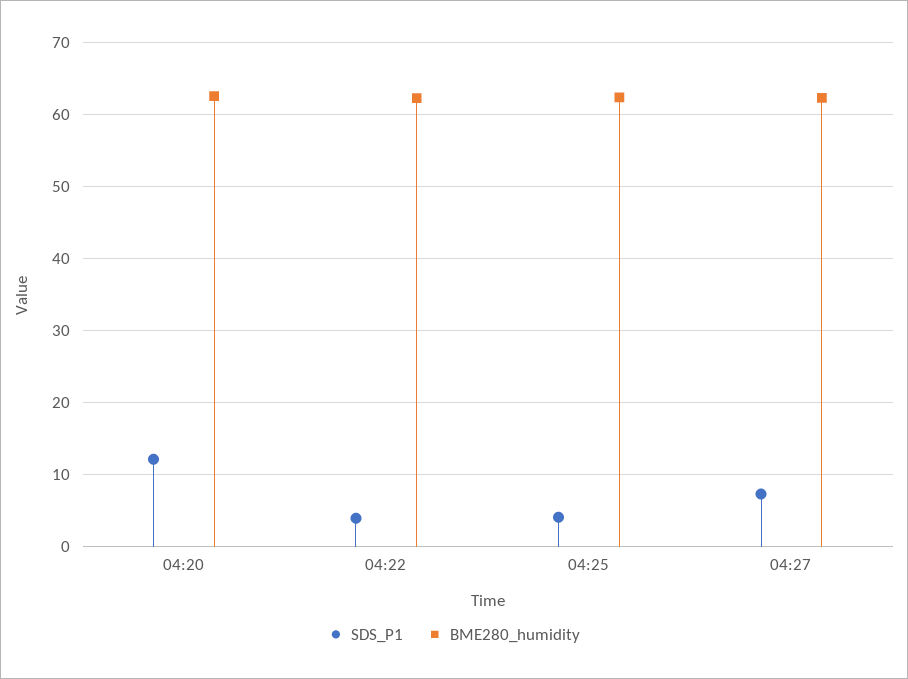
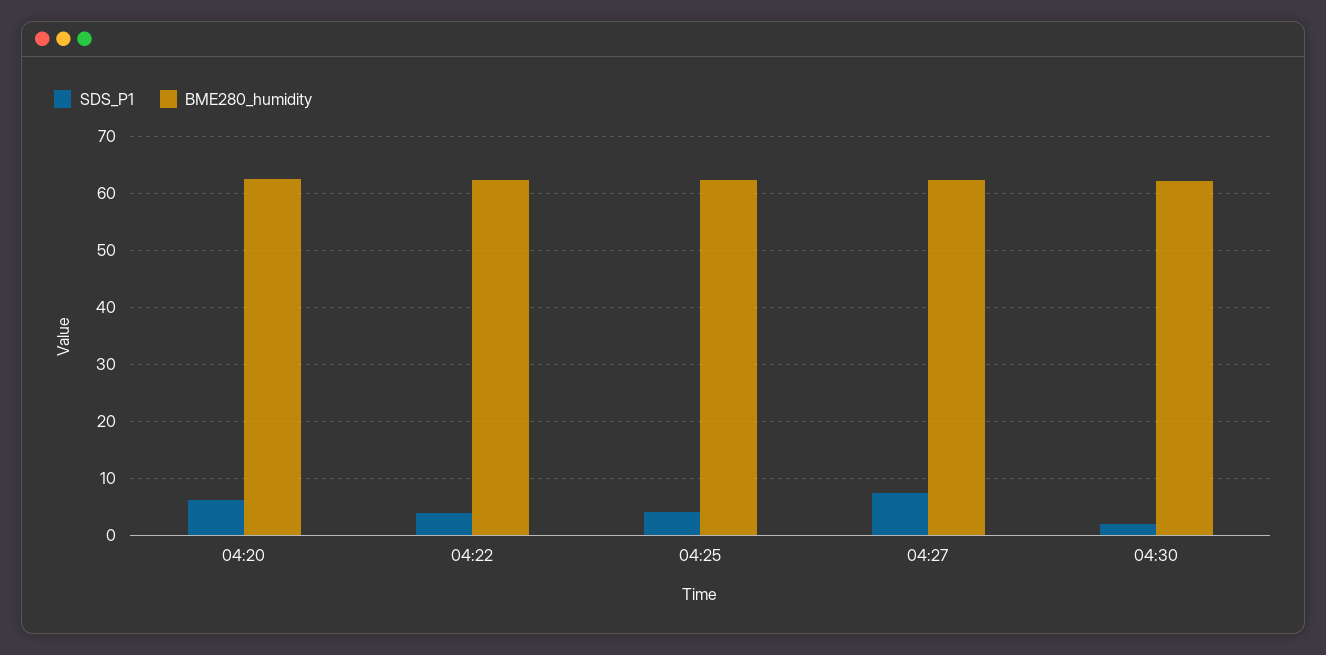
SDS_P1, 04:20: 12 -> 6
SDS_P1, 04:30: none -> 2
BME280_humidity, 04:30: none -> 62

